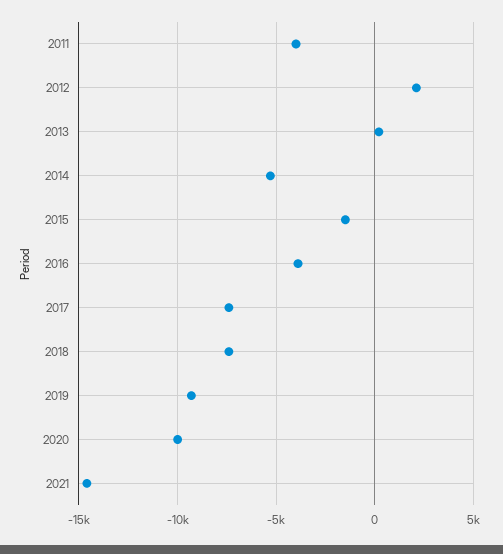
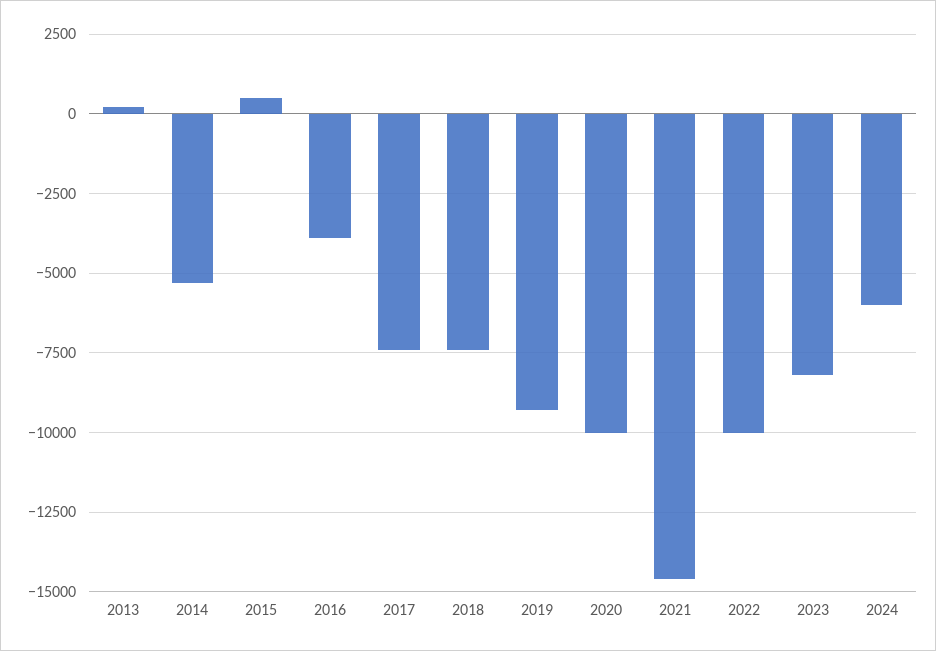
2011: -4000 -> none
2012: 2000 -> none
2015: -1500 -> 500
2022: none -> -10000
2023: none -> -8250
2024: none -> -6000

